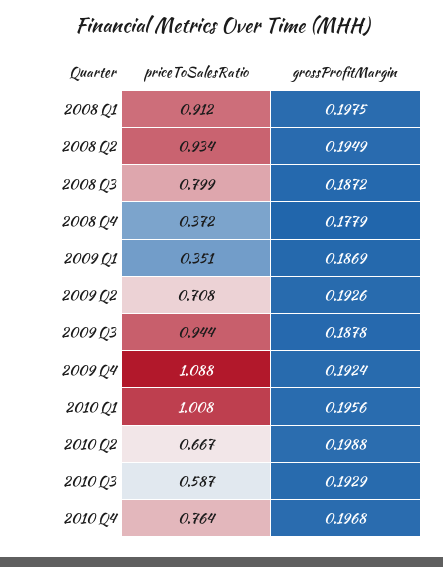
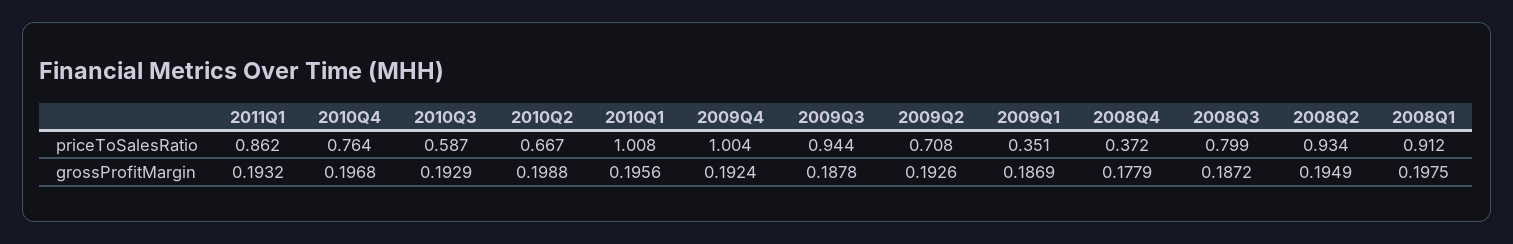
priceToSalesRatio, 2009 Q4: 1.088 -> 1.004
priceToSalesRatio, 2011Q1: none -> 0.862
grossProfitMargin, 2011Q1: none -> 0.1932

